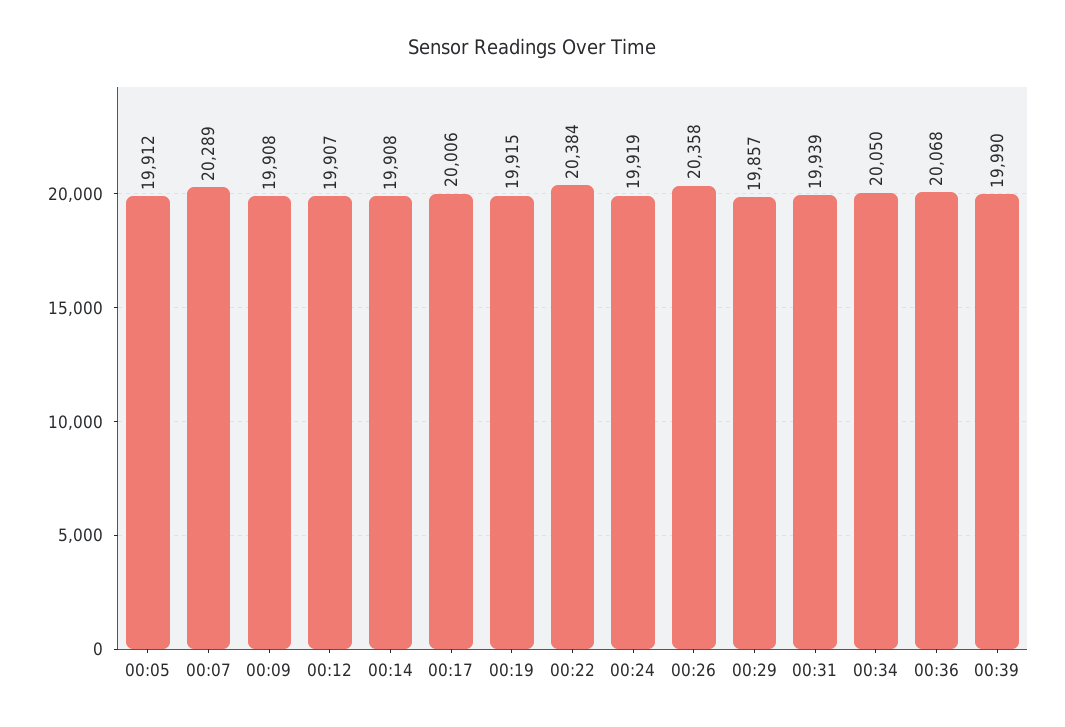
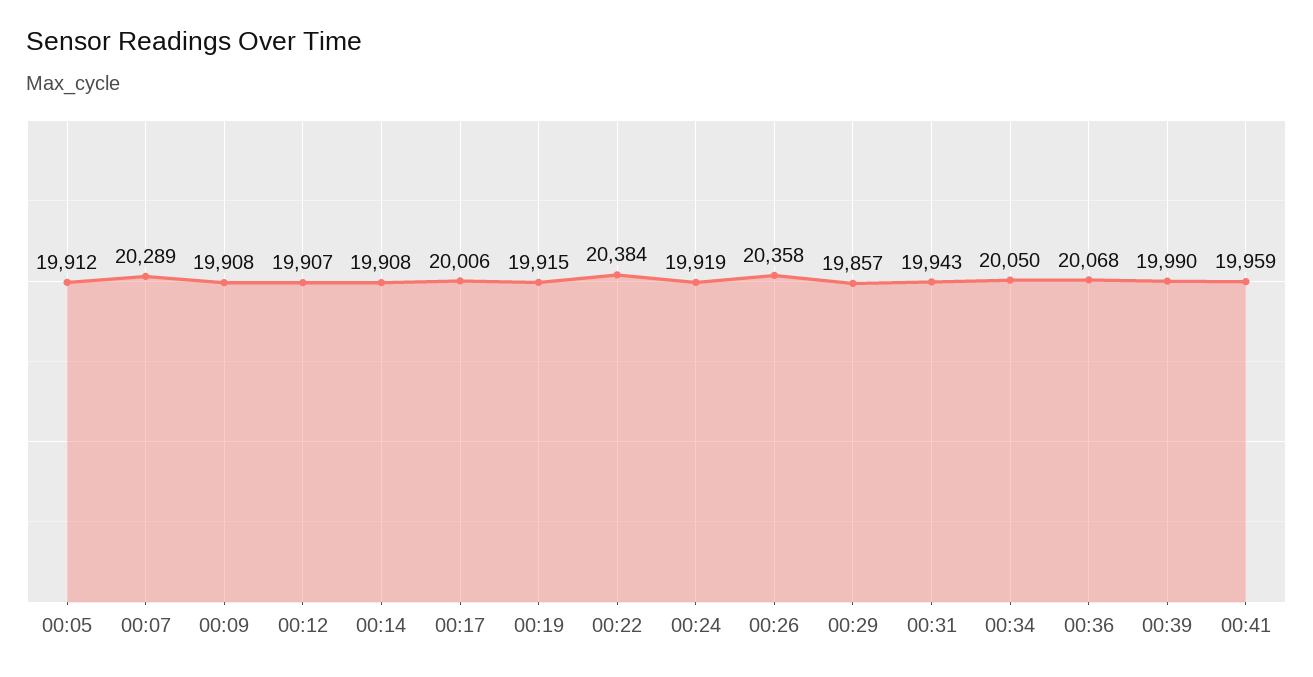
00:31: 19939 -> 19943
00:41: none -> 19959

